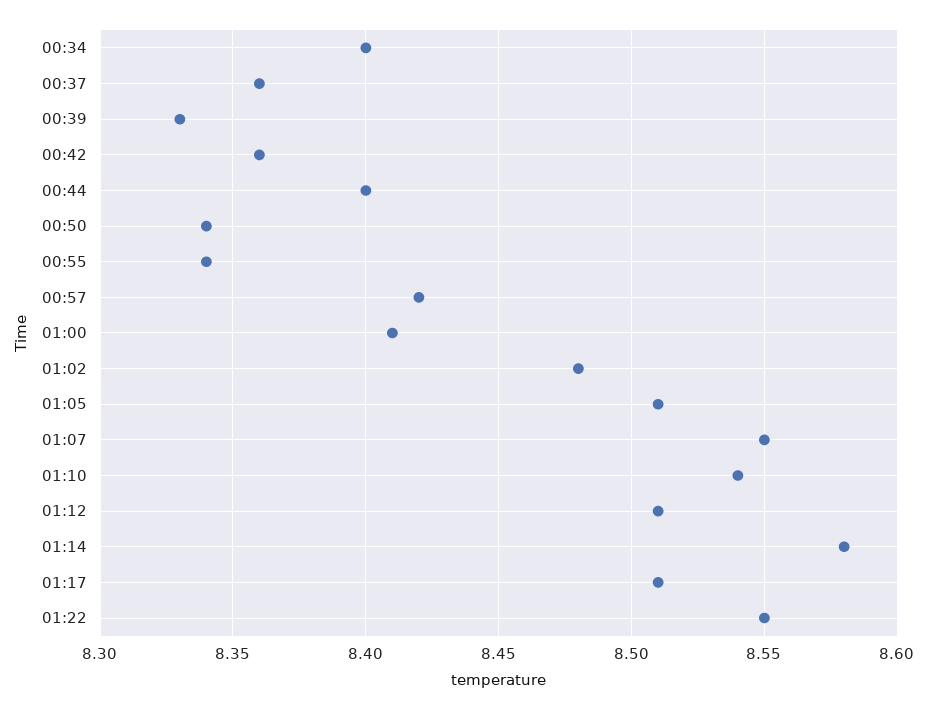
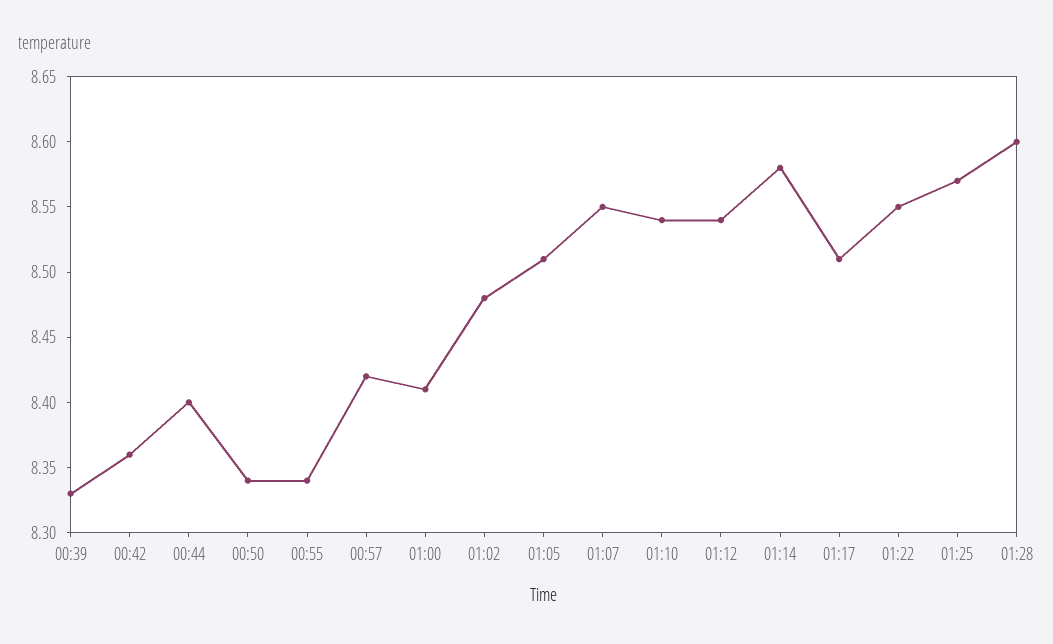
00:34: 8.4 -> none
00:37: 8.36 -> none
01:12: 8.51 -> 8.54
01:25: none -> 8.57
01:28: none -> 8.6

